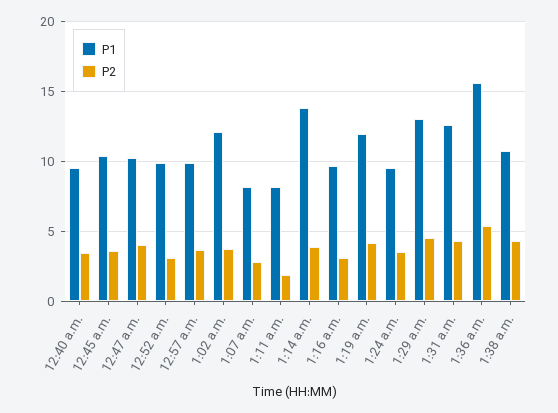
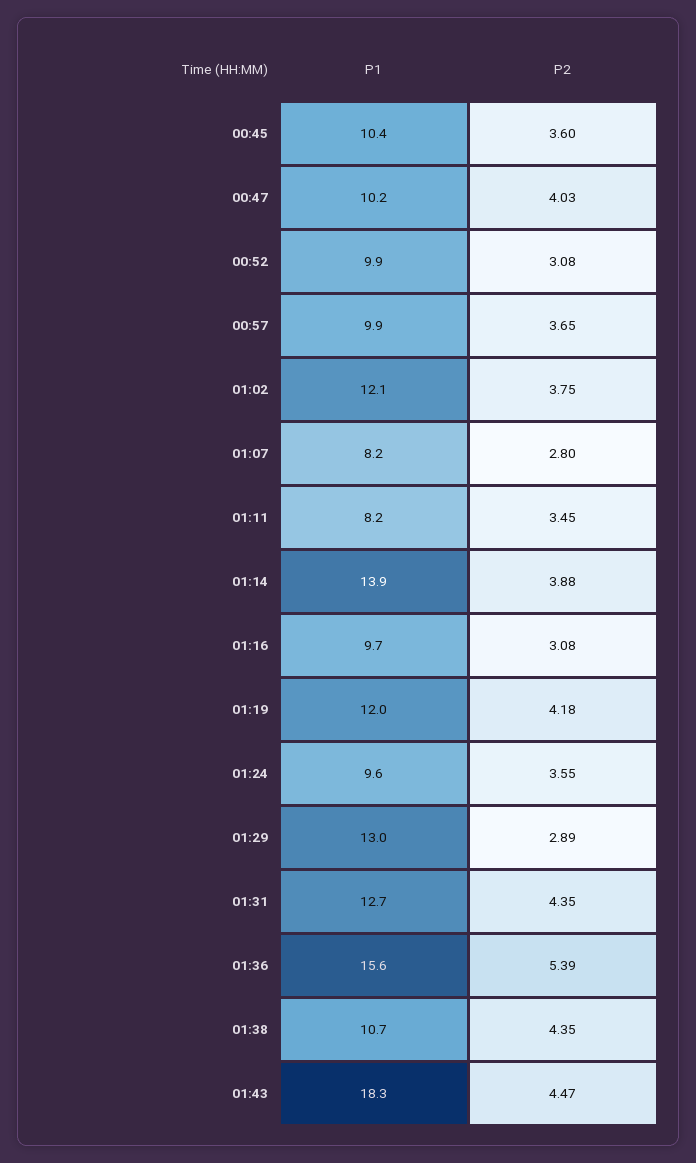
P1, 12:40 a.m.: 9.5 -> none
P2, 12:40 a.m.: 3.5 -> none
P2, 1:11 a.m.: 2 -> 3.45
P2, 1:29 a.m.: 4.5 -> 2.89
P1, 01:43: none -> 18.3
P2, 01:43: none -> 4.47

